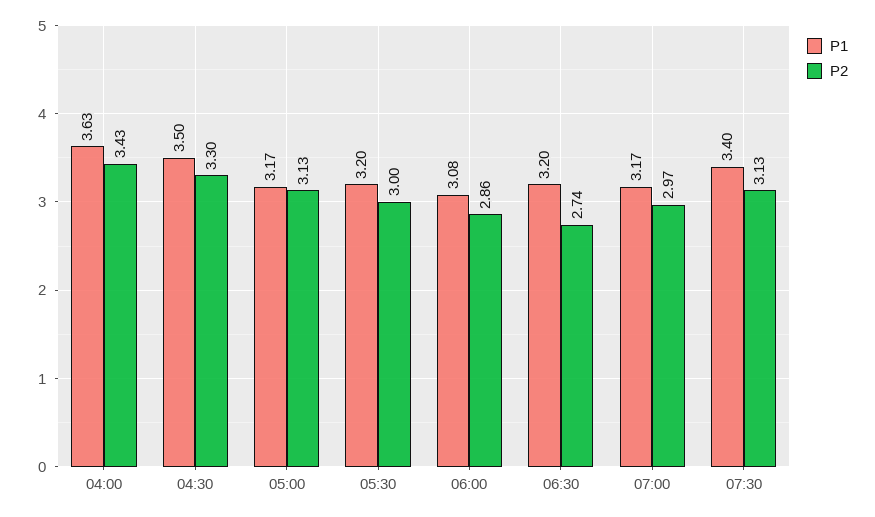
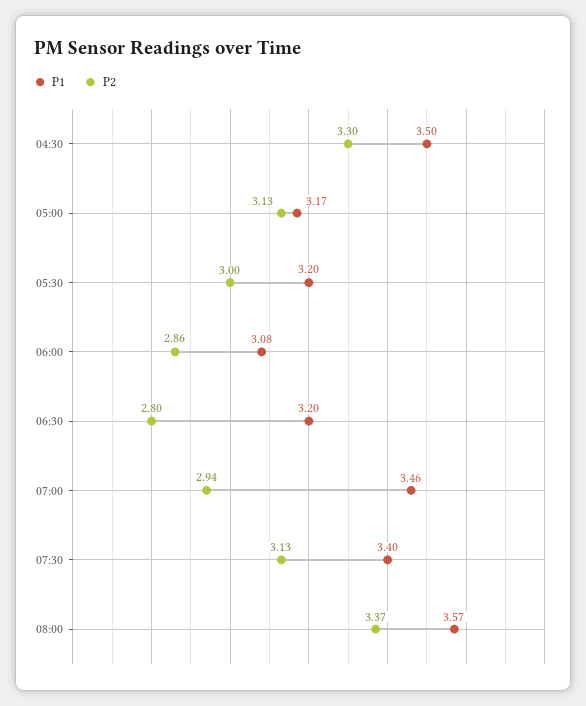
P1, 04:00: 3.63 -> none
P2, 04:00: 3.43 -> none
P2, 06:30: 2.74 -> 2.8
P1, 07:00: 3.17 -> 3.46
P2, 07:00: 2.97 -> 2.94
P1, 08:00: none -> 3.57
P2, 08:00: none -> 3.37

